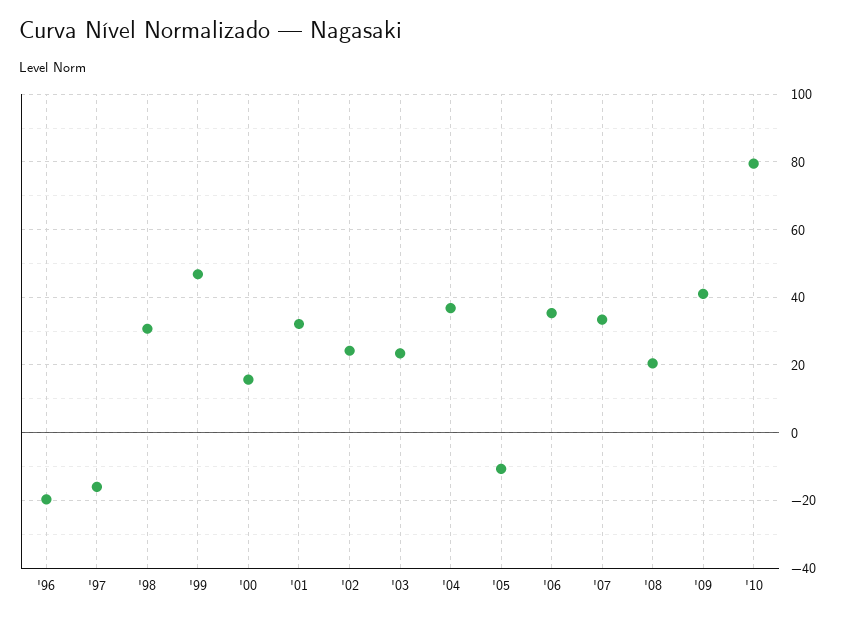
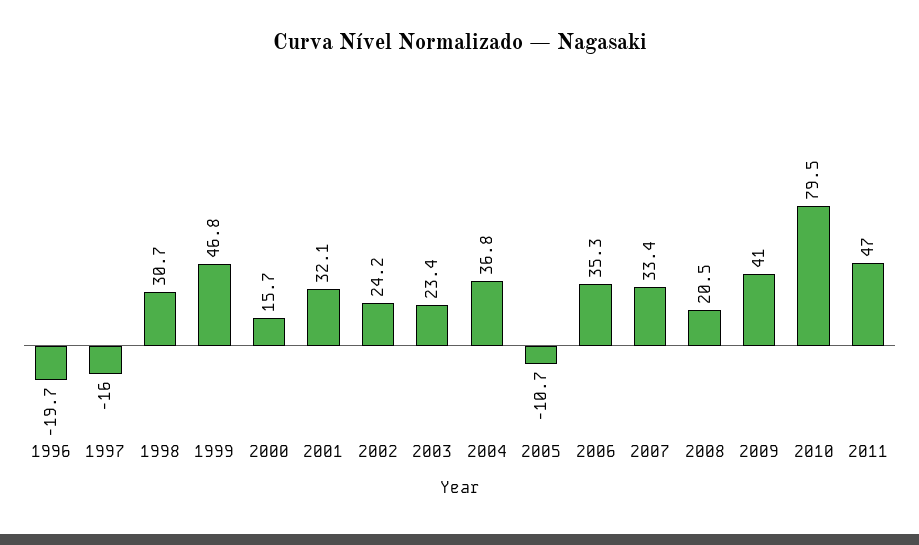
2011: none -> 47

